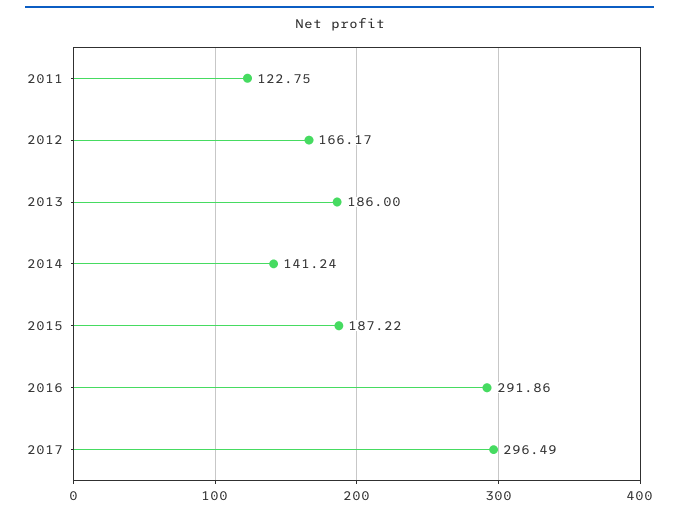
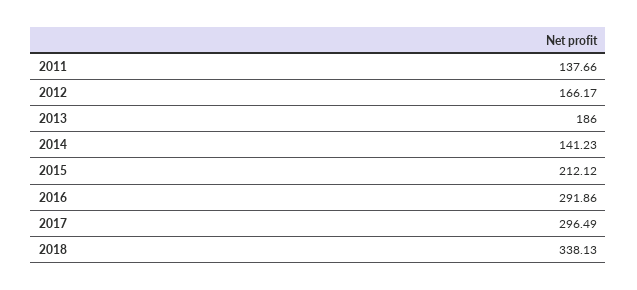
2011: 122.75 -> 137.66
2014: 141.24 -> 141.23
2015: 187.22 -> 212.12
2018: none -> 338.13

